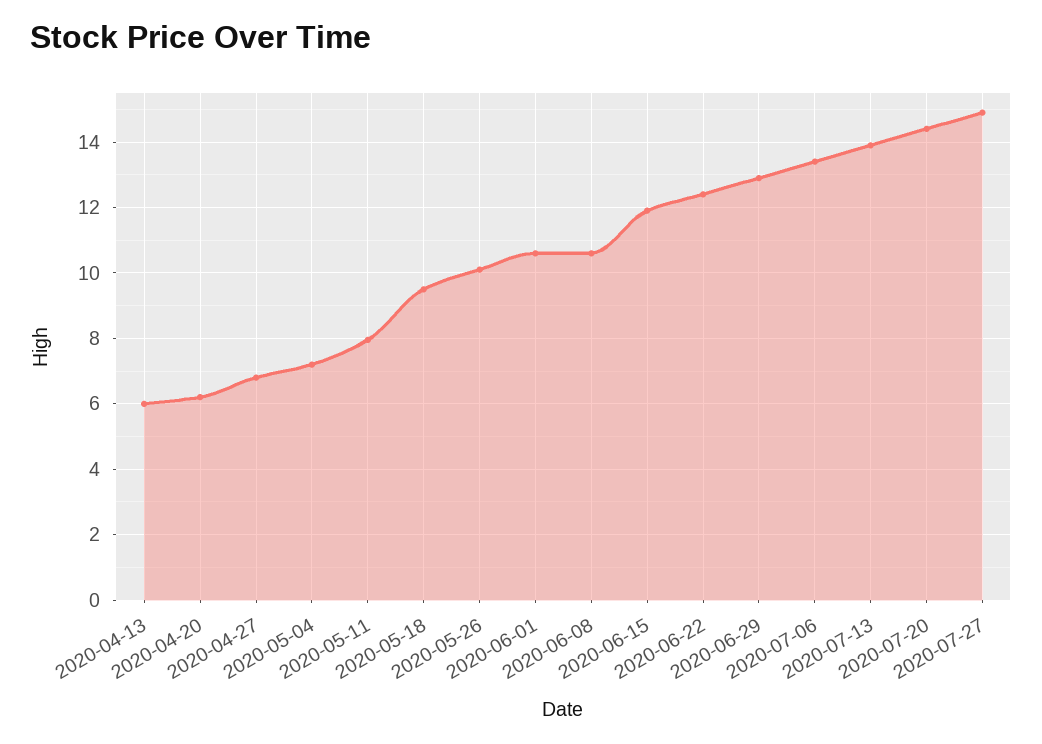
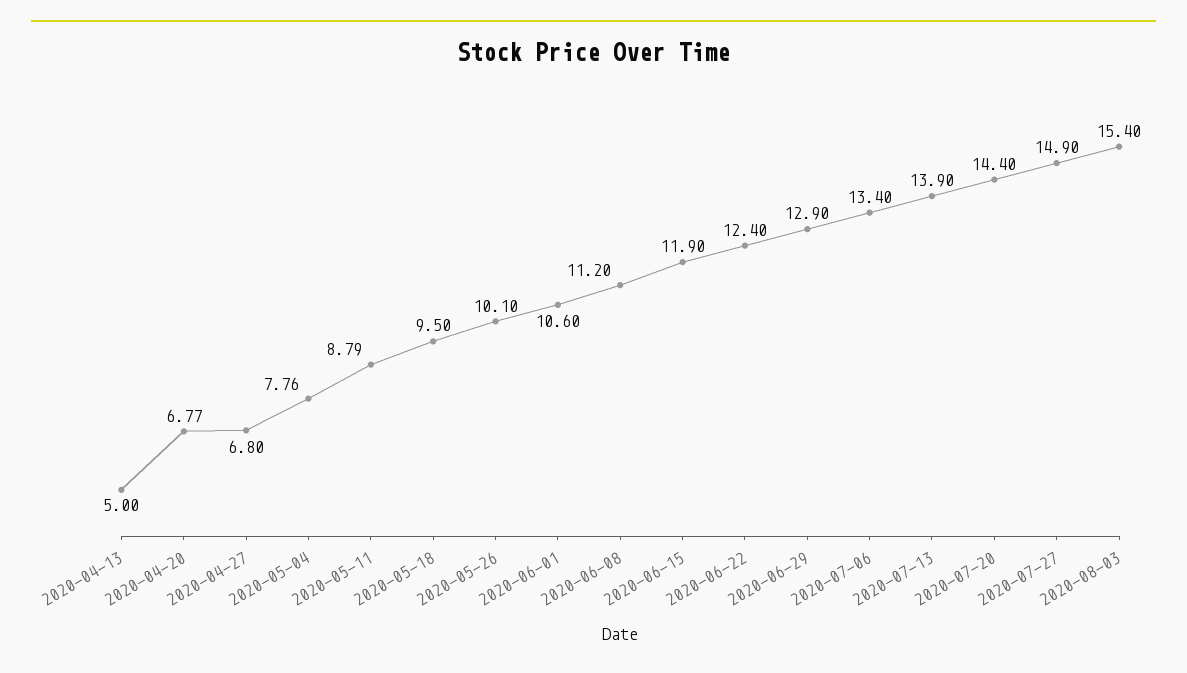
2020-04-13: 6 -> 5
2020-04-20: 6.2 -> 6.77
2020-05-04: 7.2 -> 7.76
2020-05-11: 8 -> 8.79
2020-06-08: 10.6 -> 11.2
2020-08-03: none -> 15.4

